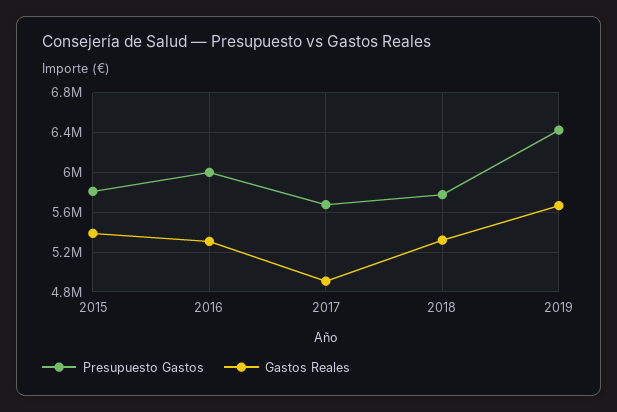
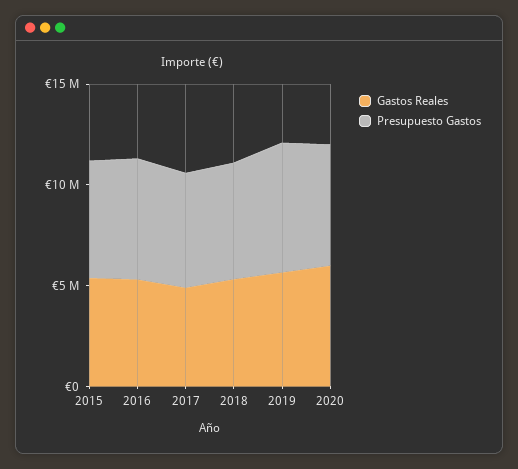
Gastos Reales, 2020: none -> 6000000
Presupuesto Gastos, 2020: none -> 6000000

